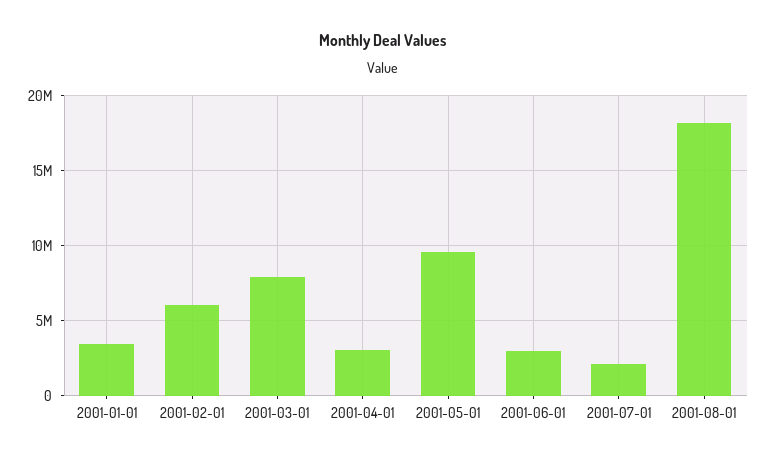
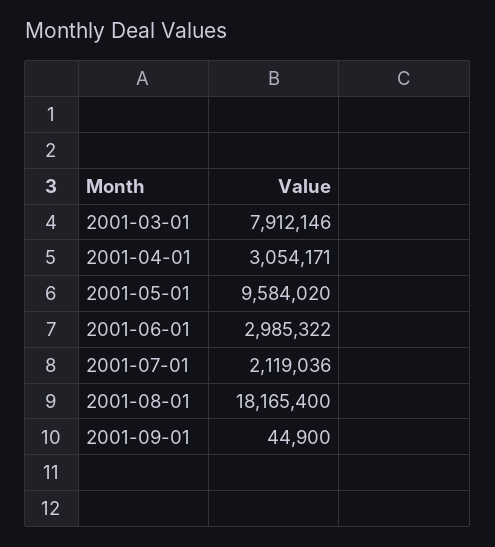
2001-01-01: 3500000 -> none
2001-02-01: 6000000 -> none
2001-09-01: none -> 44900

